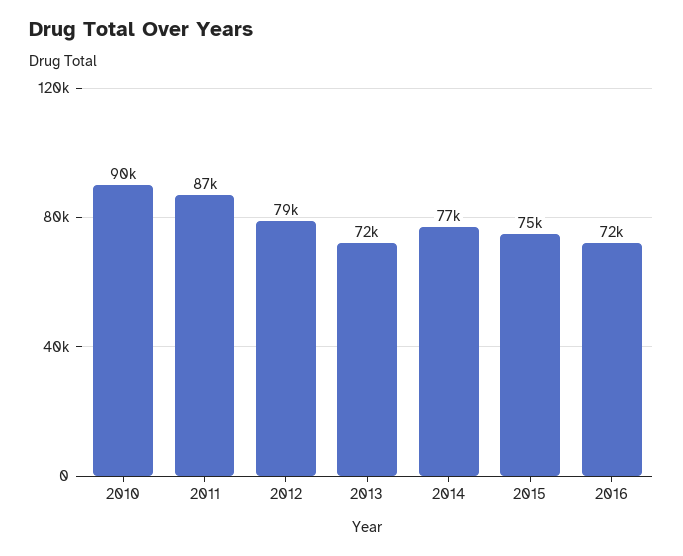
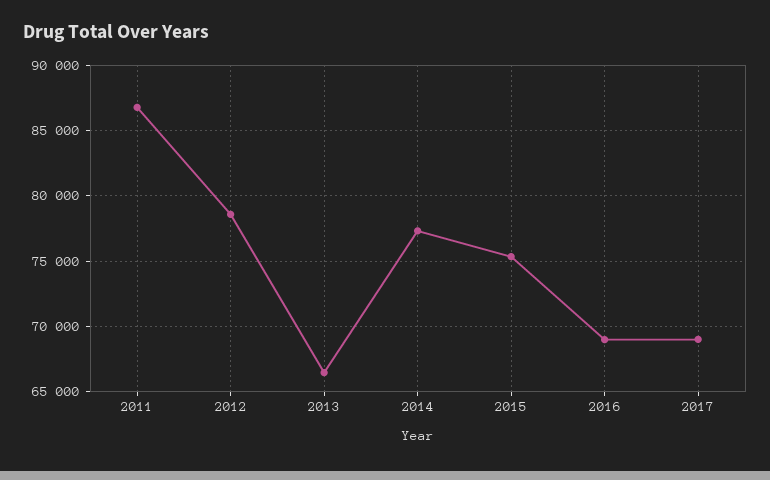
2010: 90000 -> none
2013: 72000 -> 66500
2016: 72000 -> 69000
2017: none -> 69000

